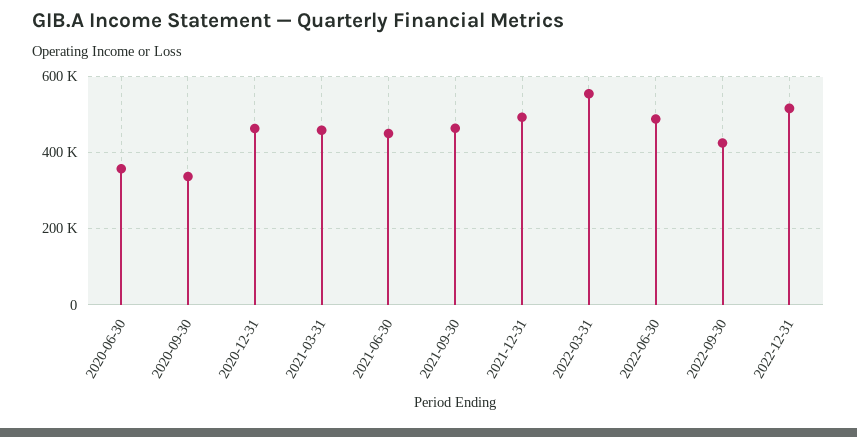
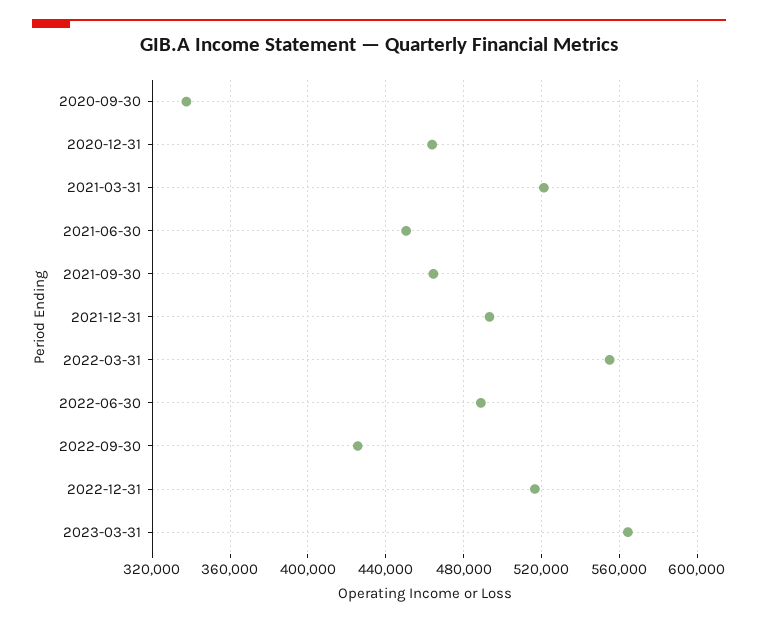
2020-06-30: 360000 -> none
2021-03-31: 460000 -> 520000
2023-03-31: none -> 565000

